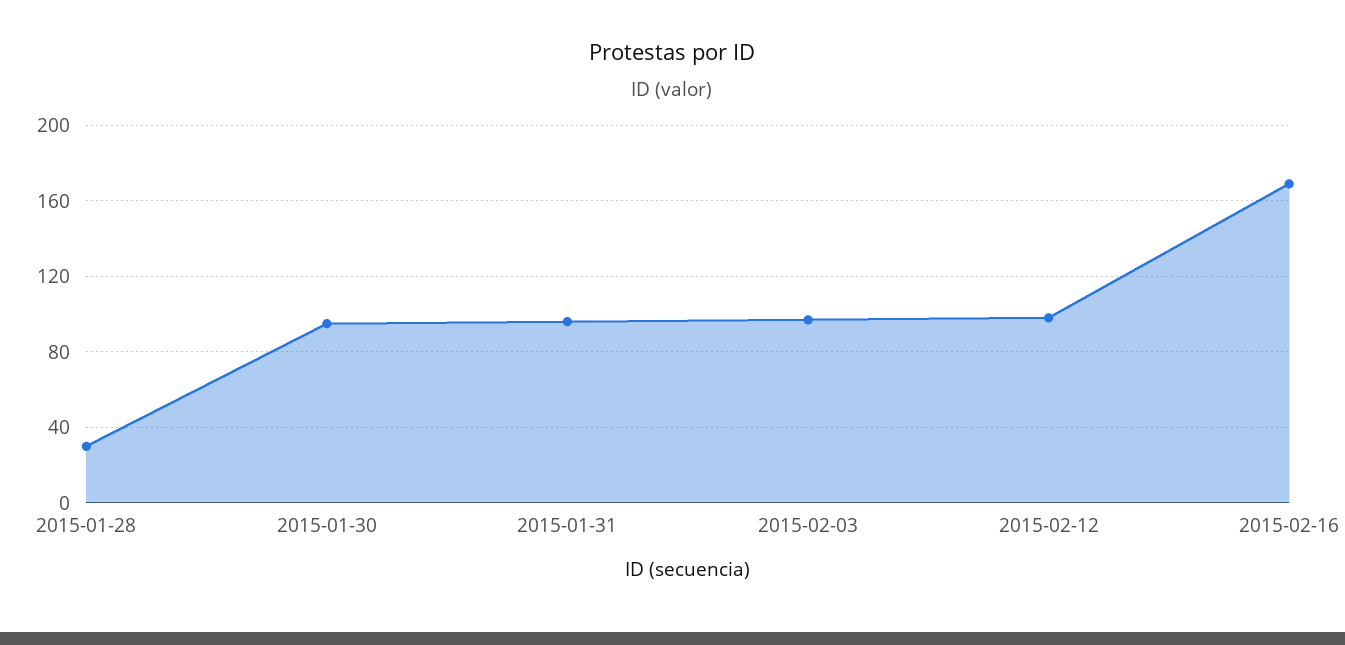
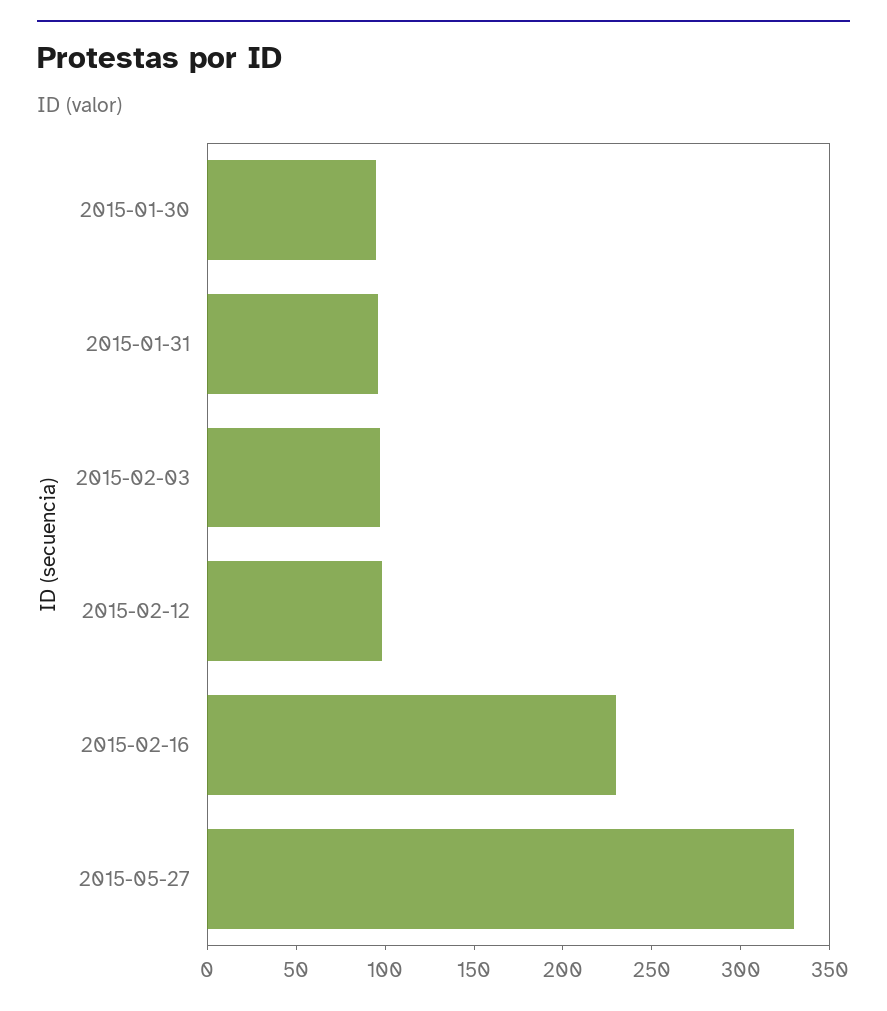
2015-01-28: 30 -> none
2015-02-16: 170 -> 230
2015-05-27: none -> 330

